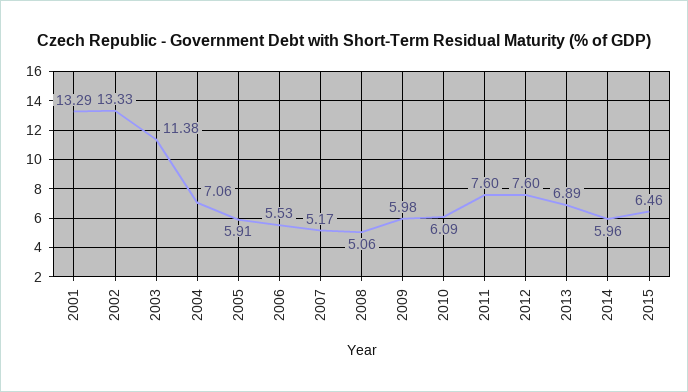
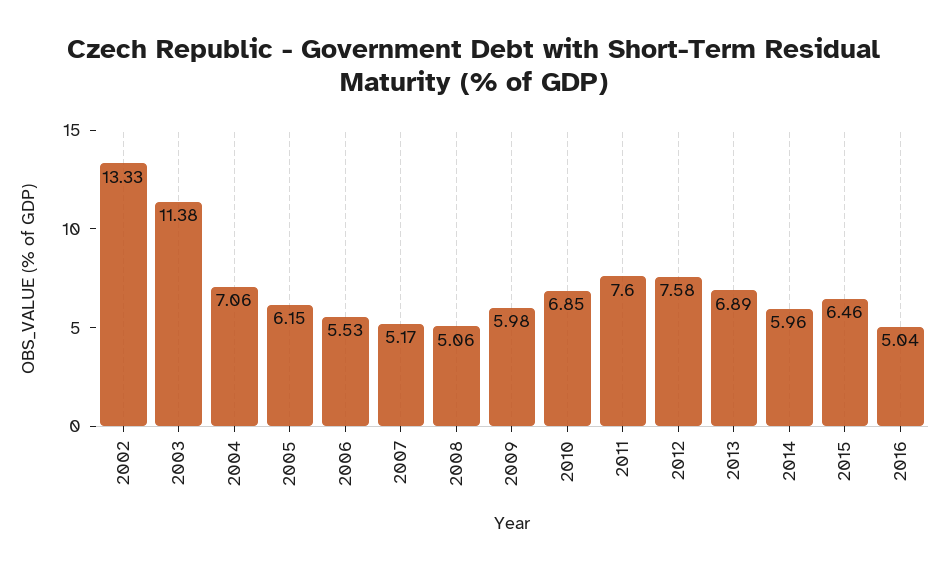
2001: 13.29 -> none
2005: 5.91 -> 6.15
2010: 6.09 -> 6.85
2012: 7.6 -> 7.58
2016: none -> 5.04

